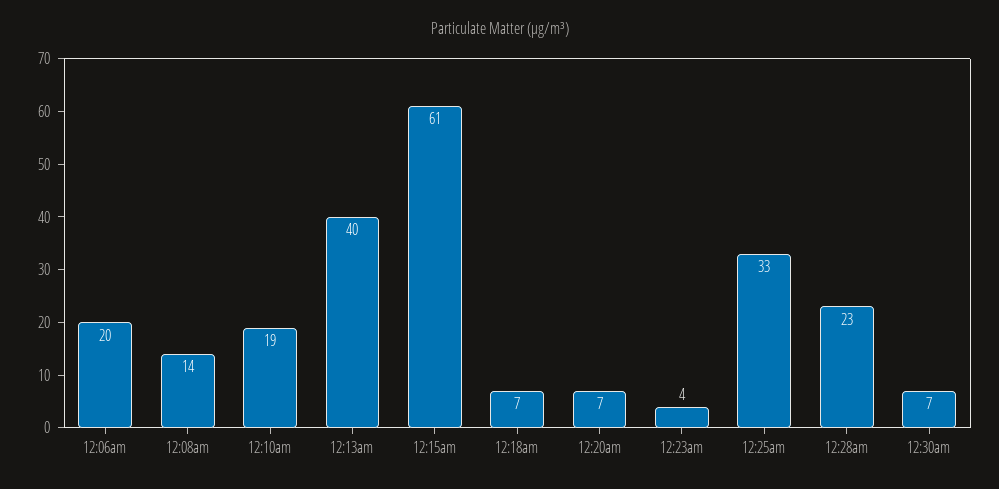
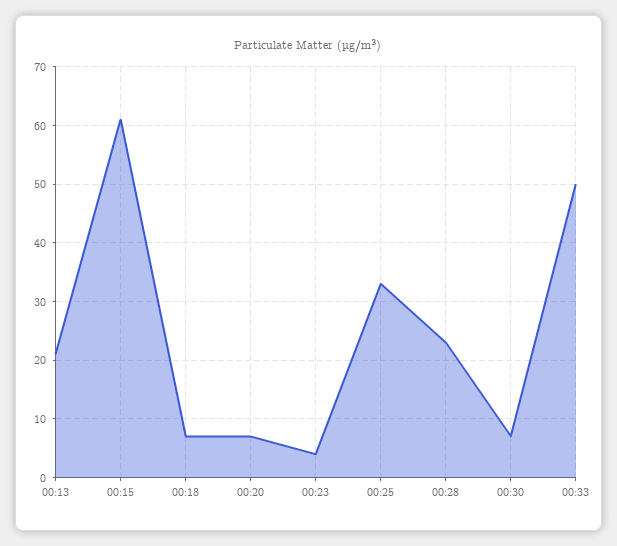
12:06am: 20 -> none
12:08am: 14 -> none
12:10am: 19 -> none
12:13am: 40 -> 20
00:33: none -> 50

